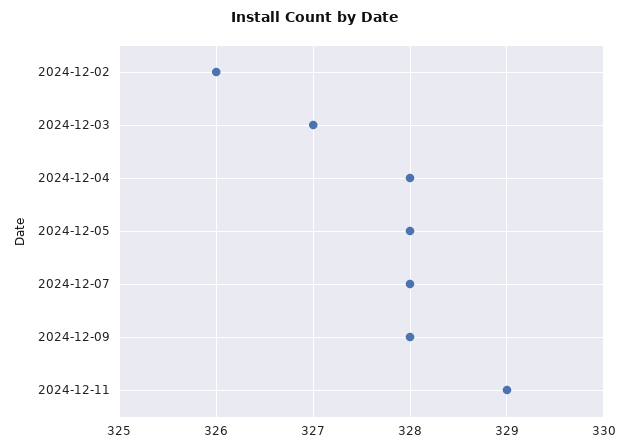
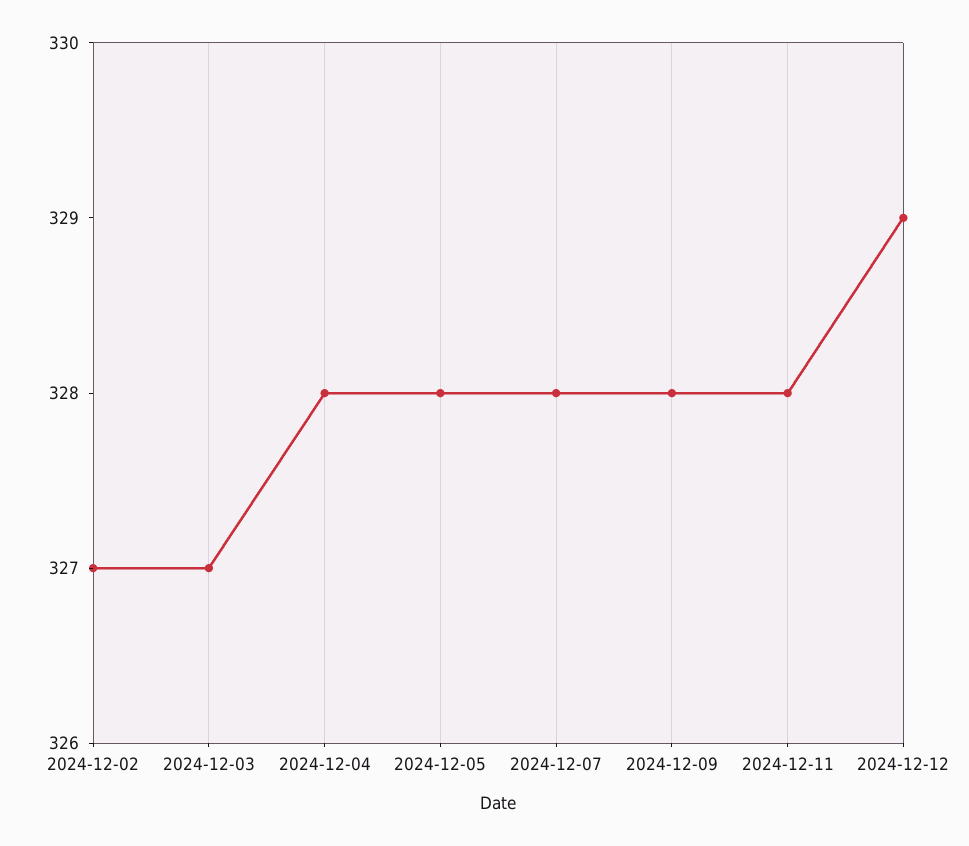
2024-12-02: 326 -> 327
2024-12-11: 329 -> 328
2024-12-12: none -> 329

